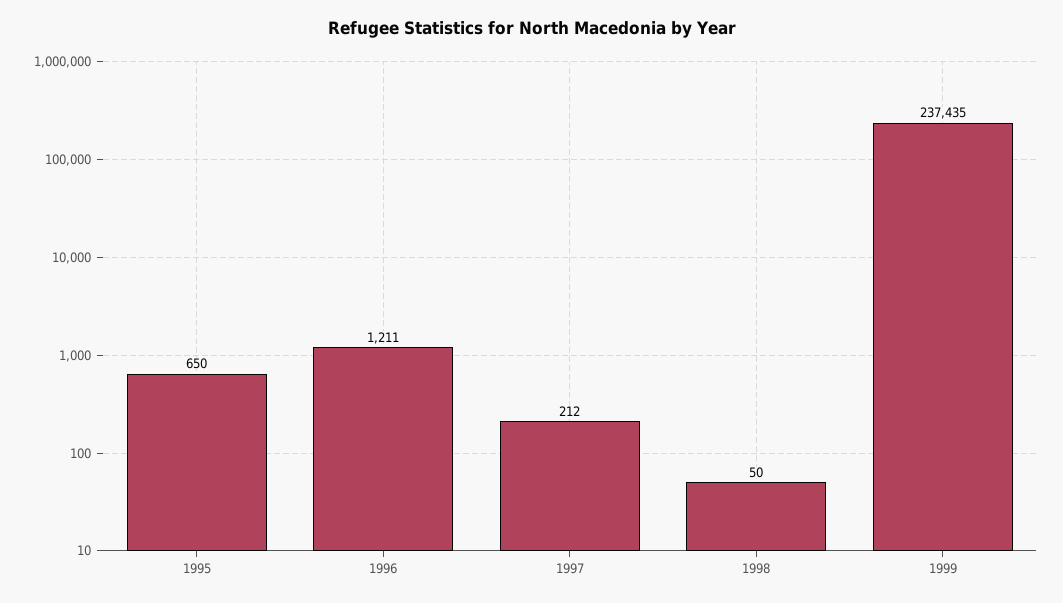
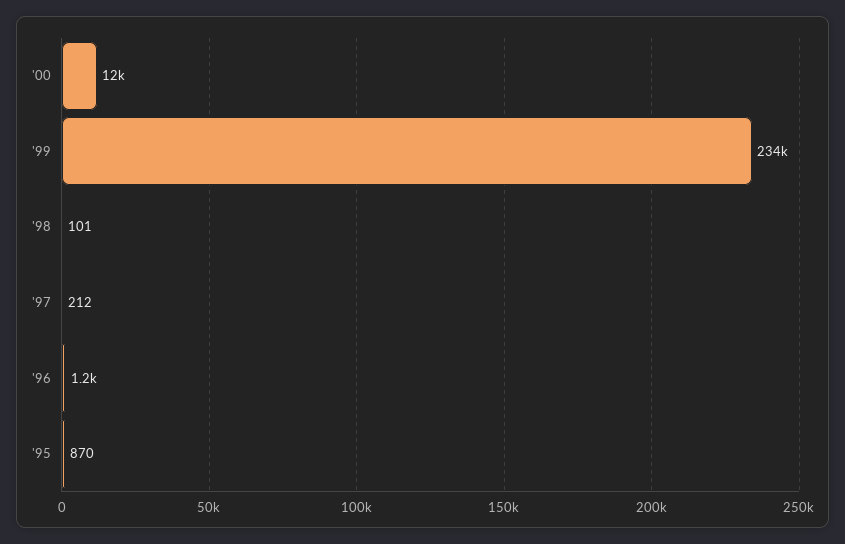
1995: 650 -> 870
1998: 50 -> 101
1999: 237435 -> 234000
'00: none -> 12000

